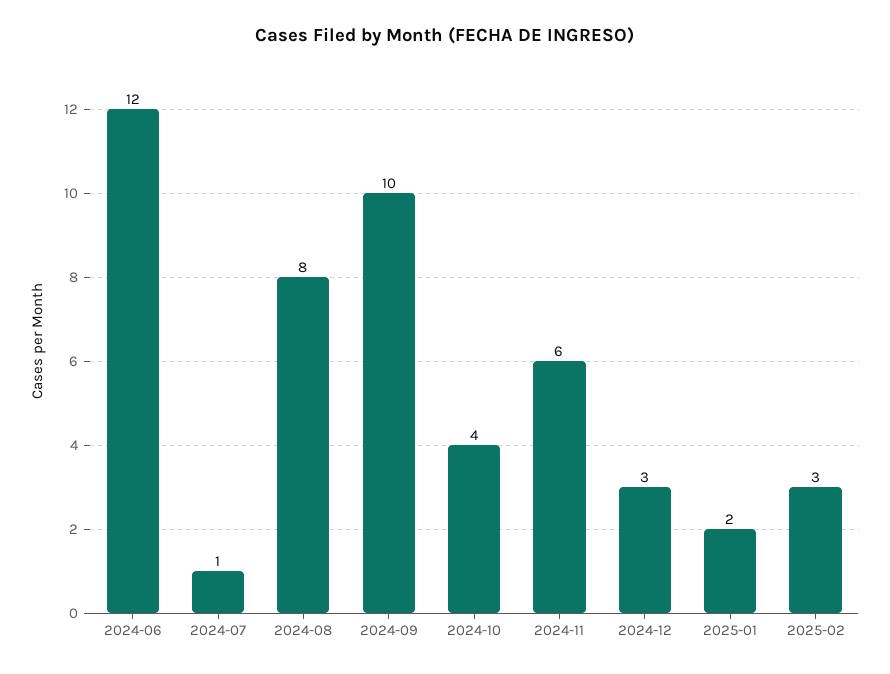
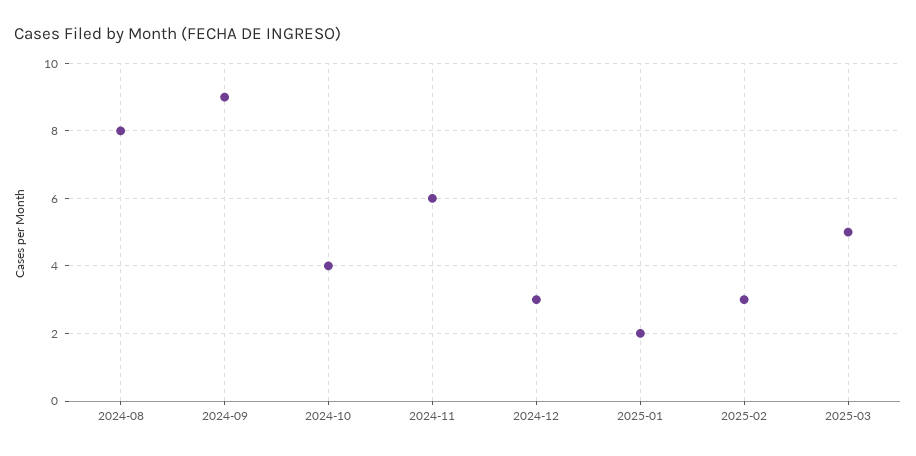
2024-06: 12 -> none
2024-07: 1 -> none
2024-09: 10 -> 9
2025-03: none -> 5

